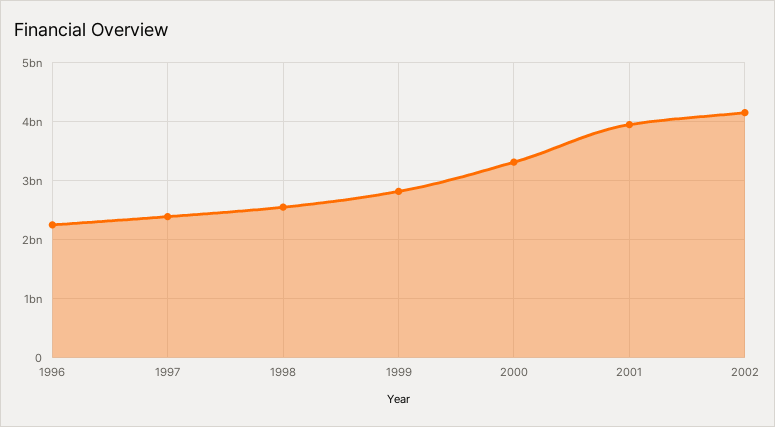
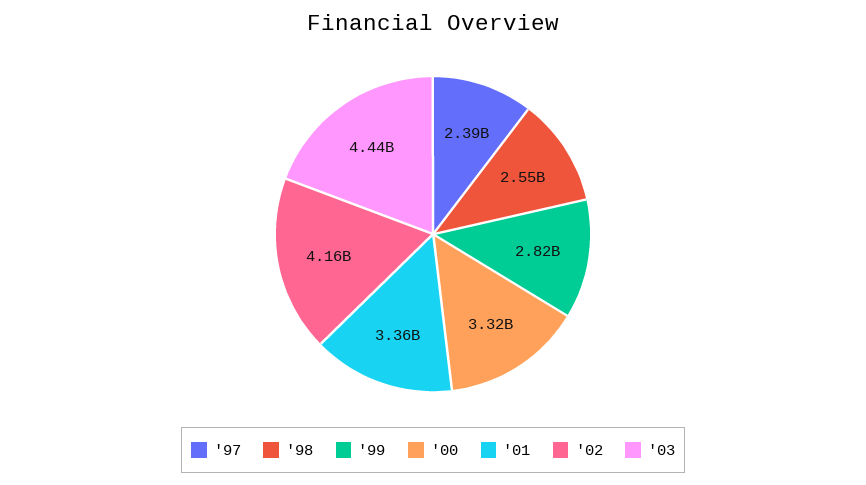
1996: 2200000000 -> none
2001: 4000000000 -> 3360000000
'03: none -> 4440000000

